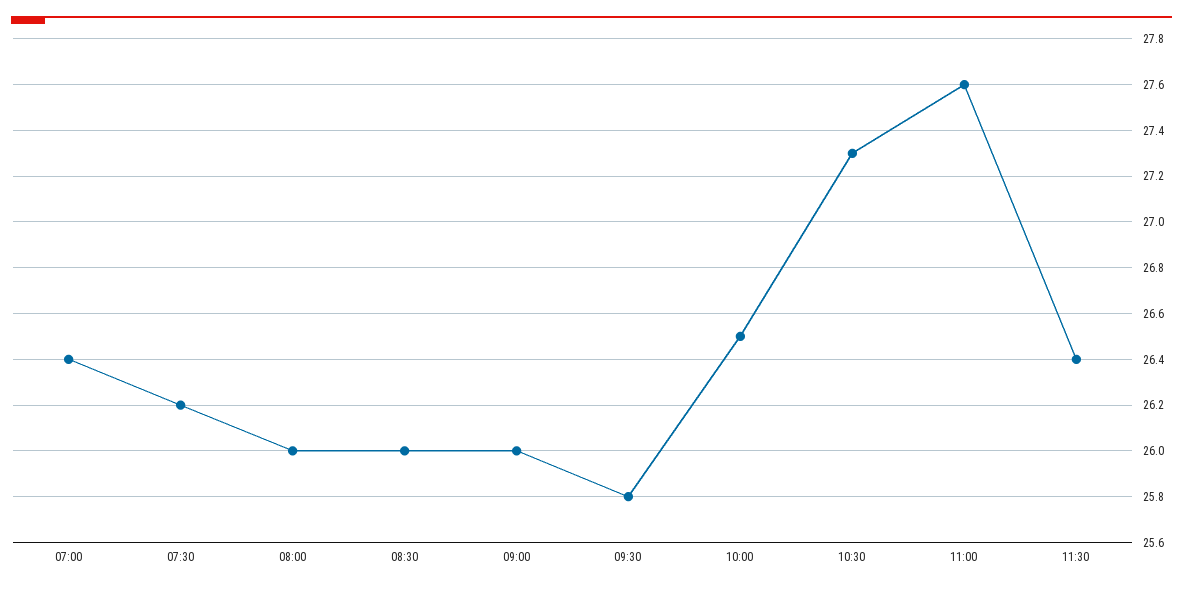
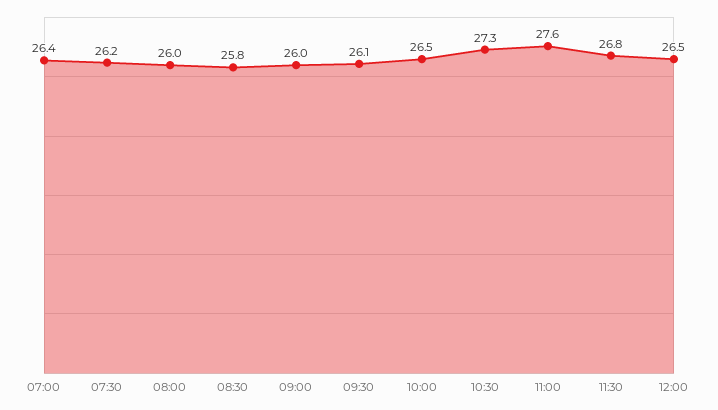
08:30: 26 -> 25.8
09:30: 25.8 -> 26.1
11:30: 26.4 -> 26.8
12:00: none -> 26.5

